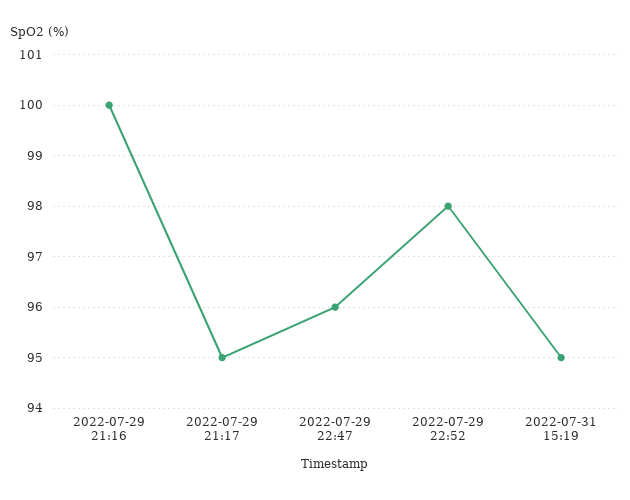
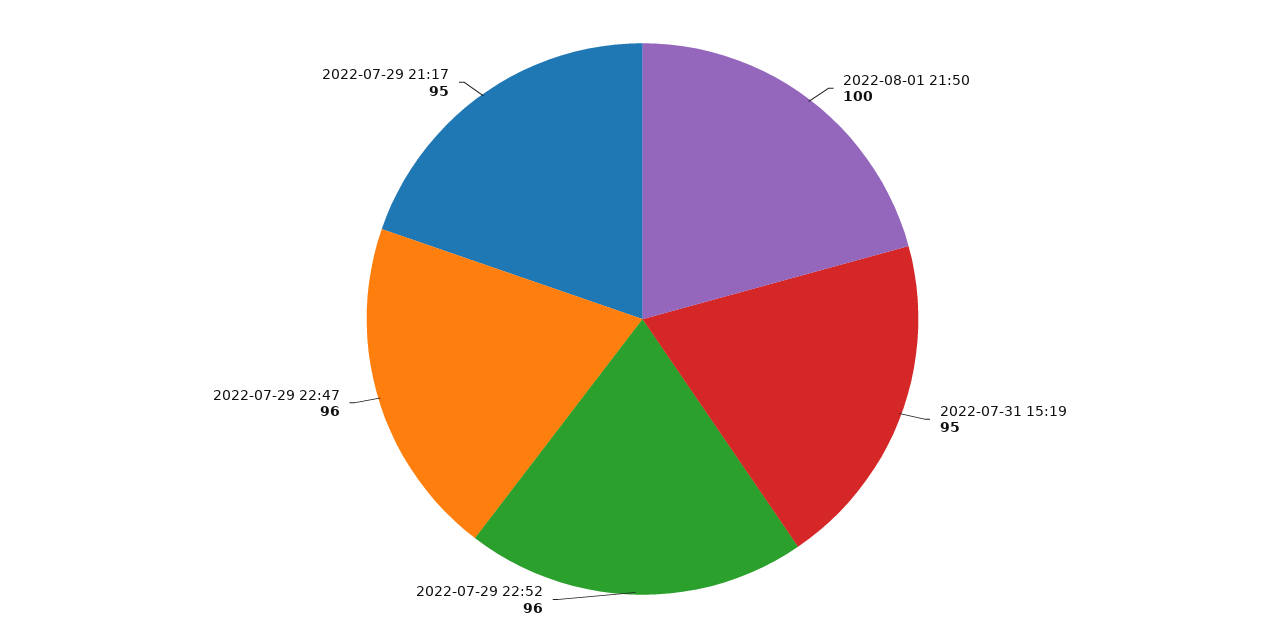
2022-07-29 21:16: 100 -> none
2022-07-29 22:52: 98 -> 96
2022-08-01 21:50: none -> 100

